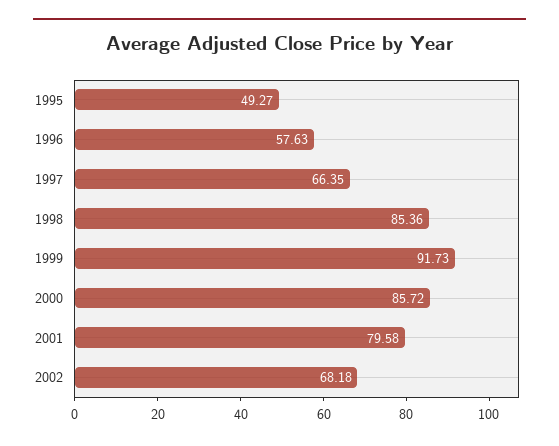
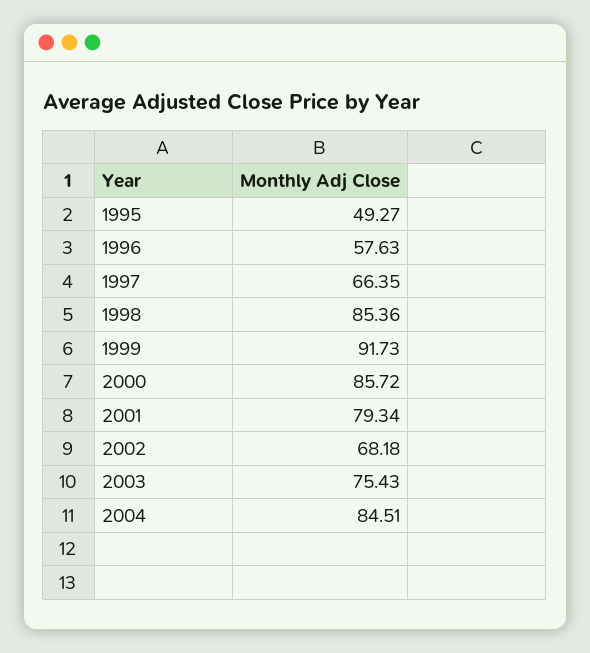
2001: 79.58 -> 79.34
2003: none -> 75.43
2004: none -> 84.51

